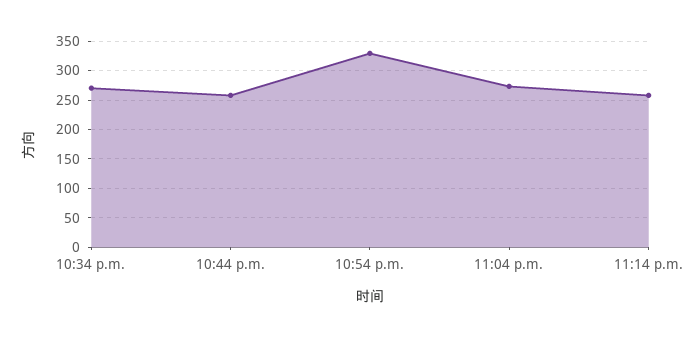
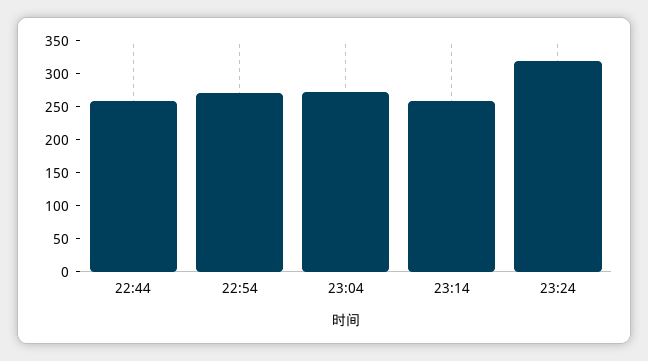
10:34 p.m.: 275 -> none
10:54 p.m.: 325 -> 275
23:24: none -> 325

